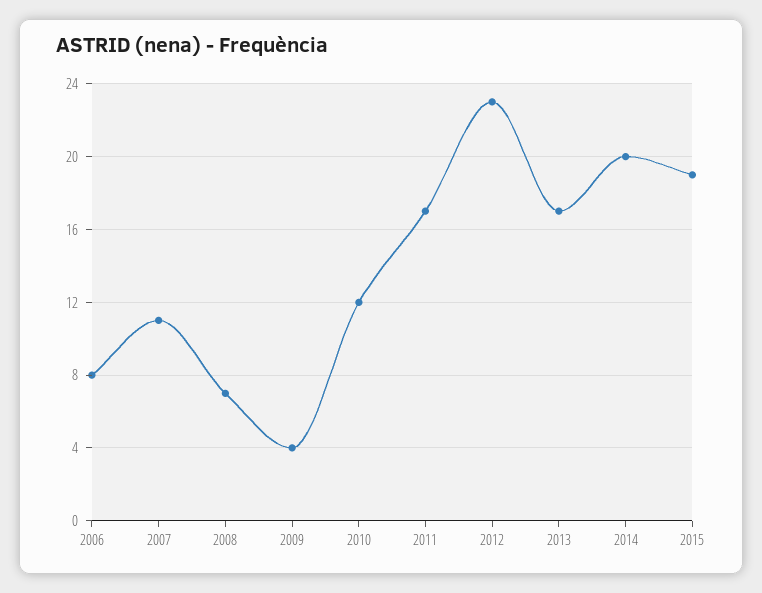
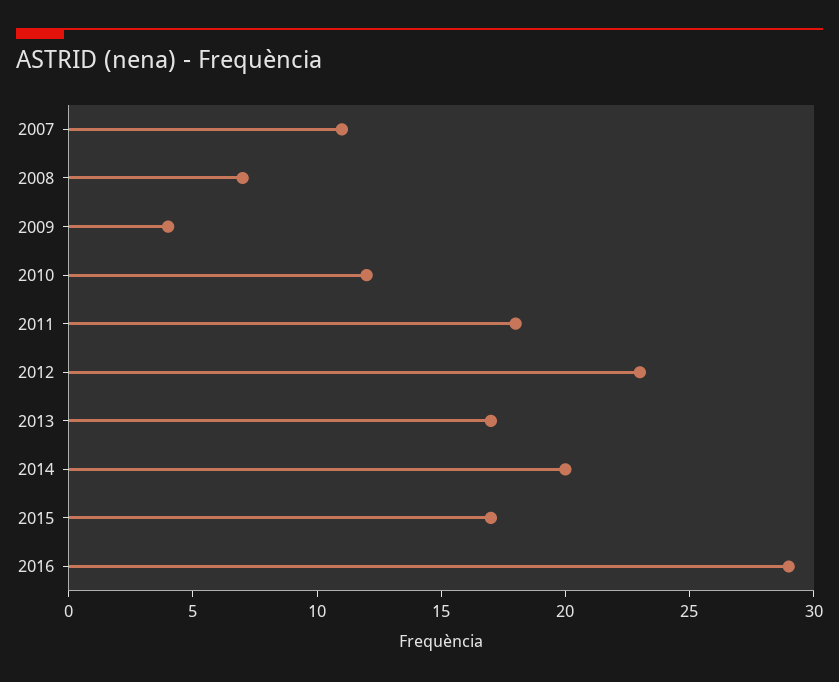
2006: 8 -> none
2011: 17 -> 18
2015: 19 -> 17
2016: none -> 29

